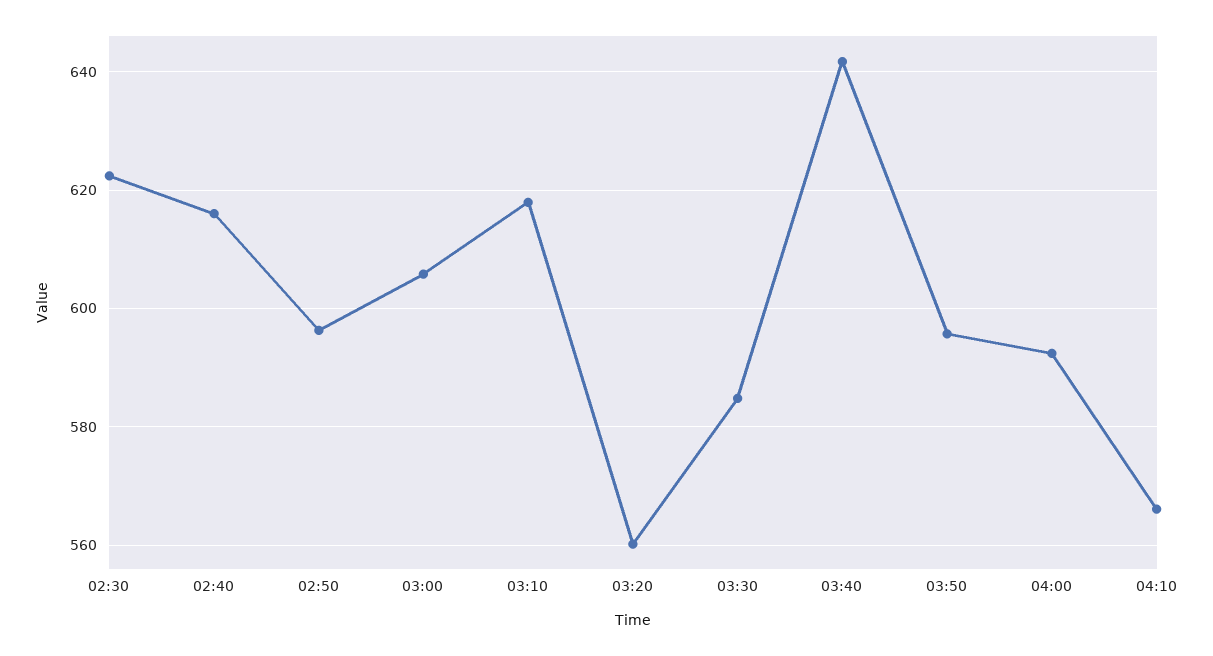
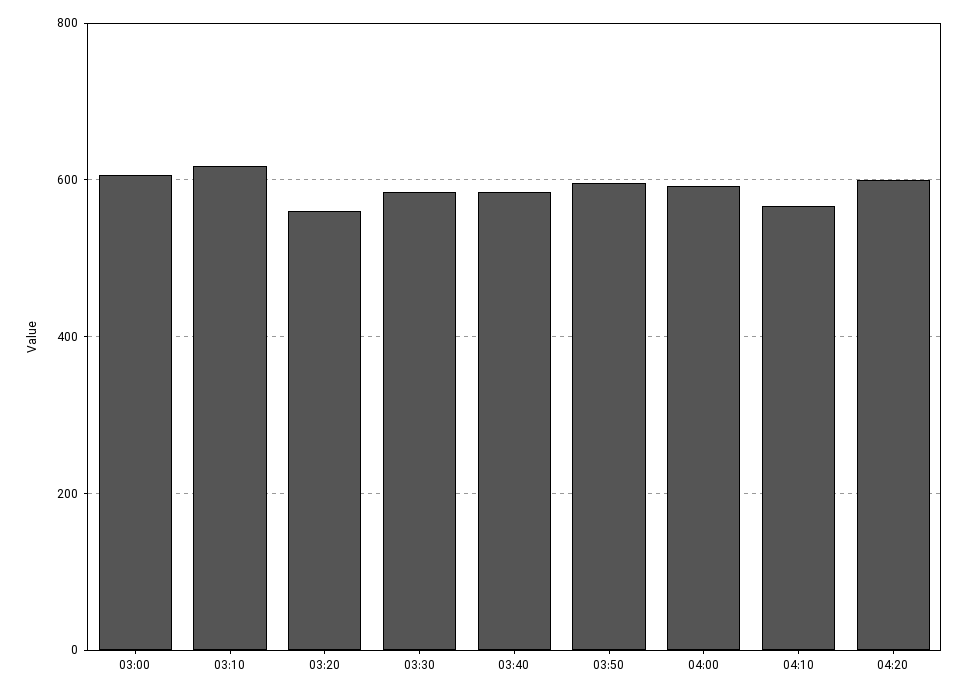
02:30: 622 -> none
02:40: 616 -> none
02:50: 596 -> none
03:40: 642 -> 580
04:20: none -> 600

